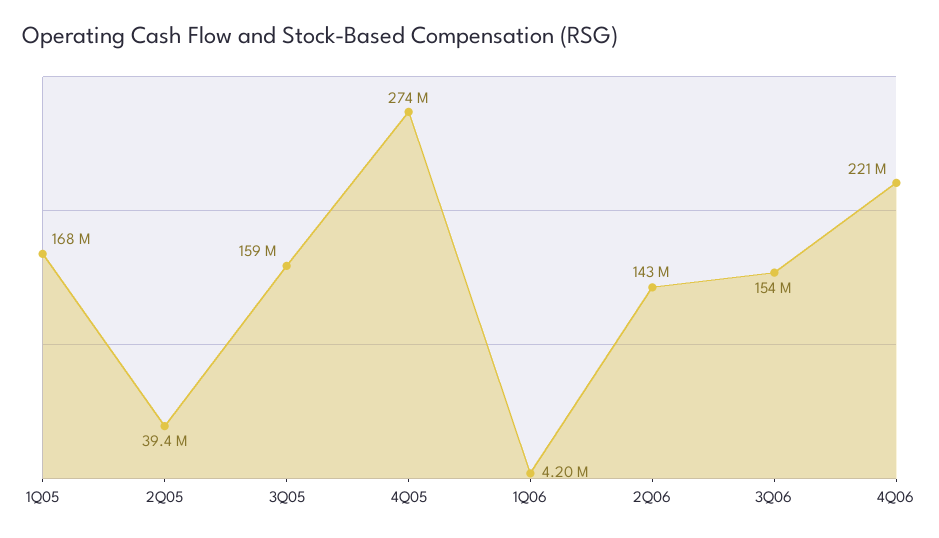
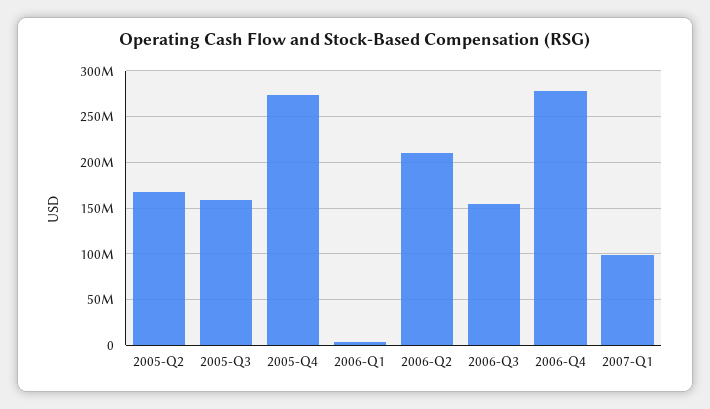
1Q05: 168000000 -> none
2Q05: 39400000 -> 170000000
2Q06: 143000000 -> 210000000
4Q06: 221000000 -> 280000000
2007-Q1: none -> 100000000

